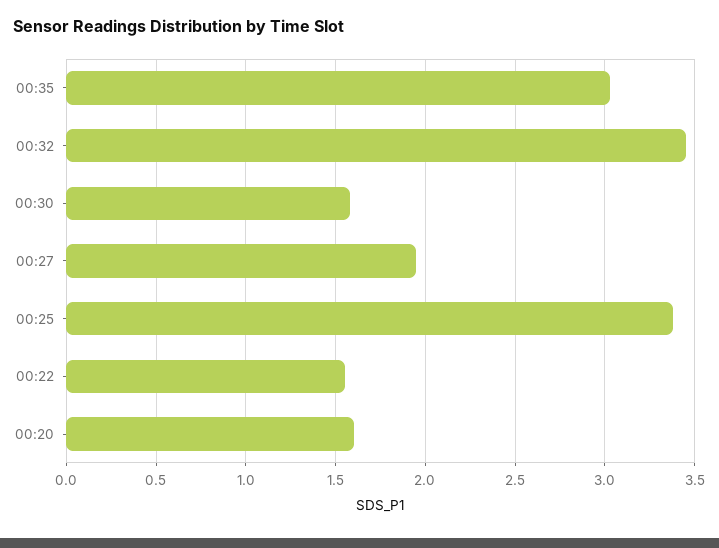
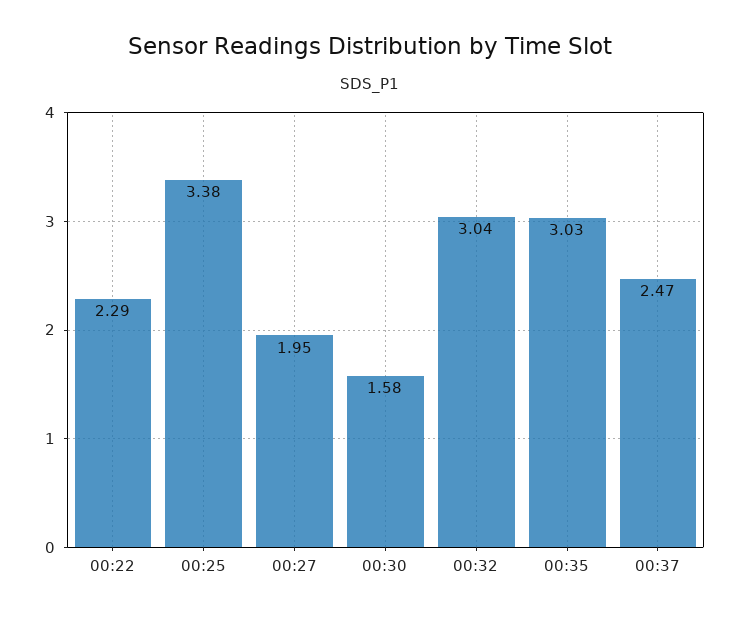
00:32: 3.45 -> 3.04
00:22: 1.55 -> 2.29
00:20: 1.6 -> none
00:37: none -> 2.47

